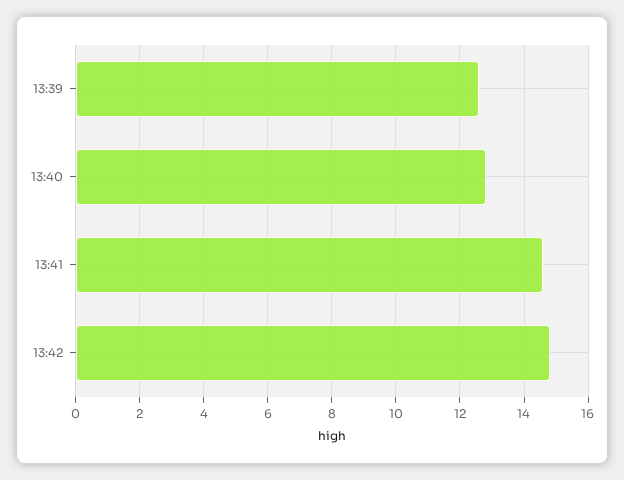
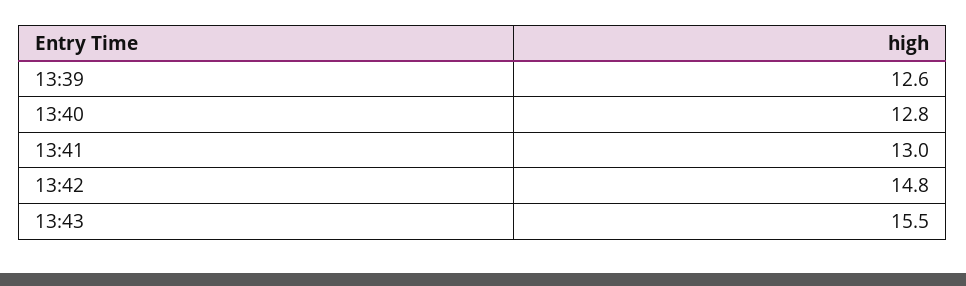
13:41: 14.5 -> 13
13:43: none -> 15.5

